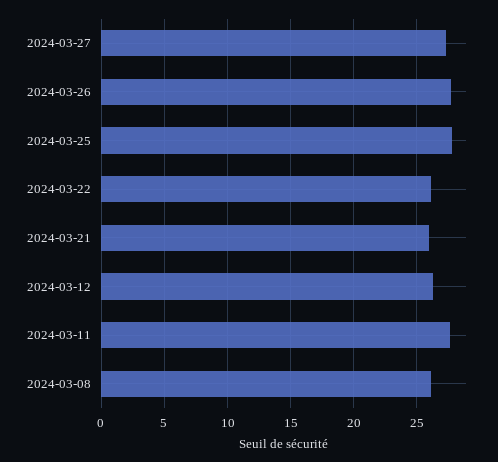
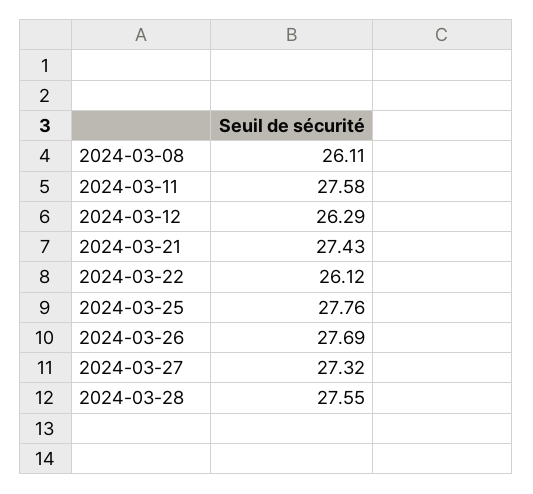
2024-03-21: 26 -> 27.43
2024-03-28: none -> 27.55

